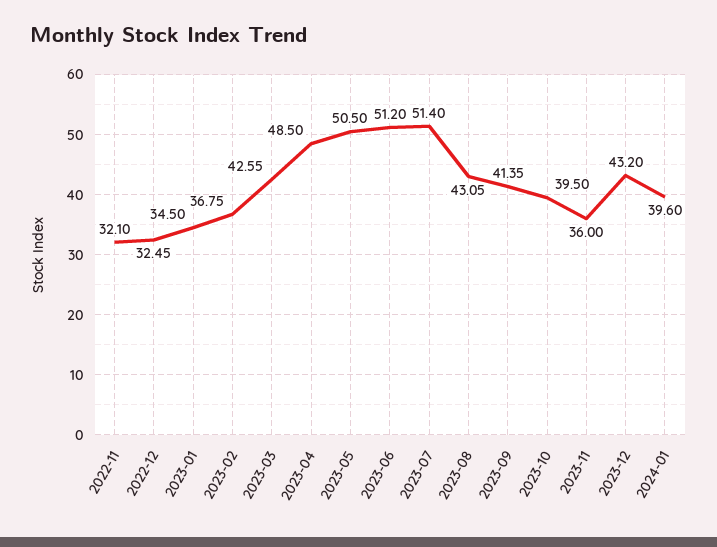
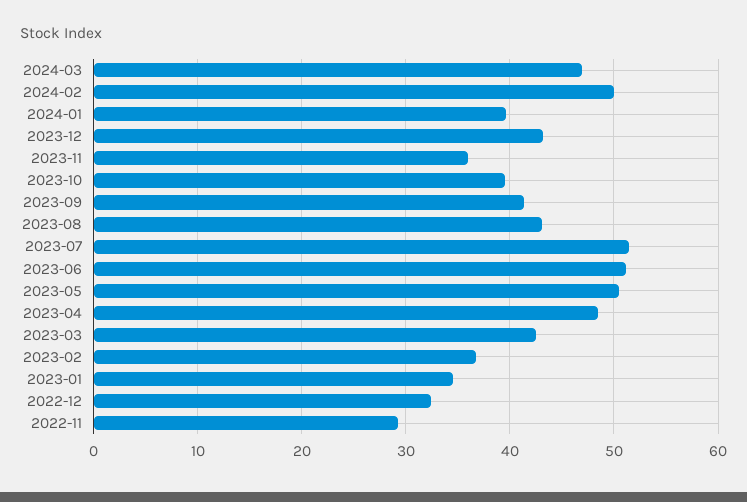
2022-11: 32.1 -> 29
2024-03: none -> 47
2024-02: none -> 50

